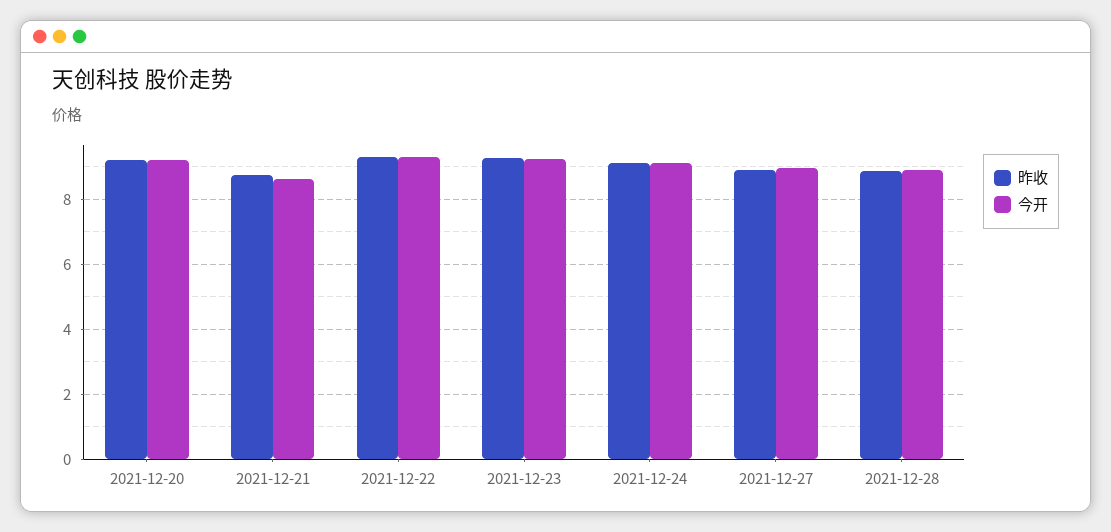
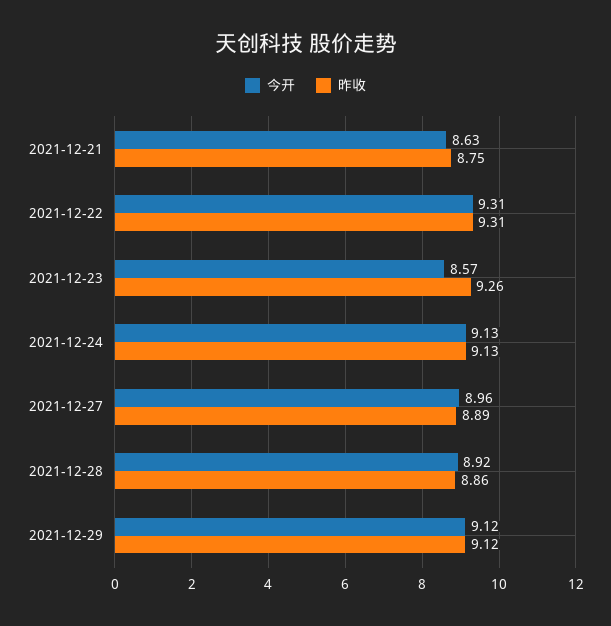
昨收, 2021-12-20: 9.2 -> none
今开, 2021-12-20: 9.2 -> none
今开, 2021-12-23: 9.2 -> 8.57
今开, 2021-12-29: none -> 9.12
昨收, 2021-12-29: none -> 9.12

